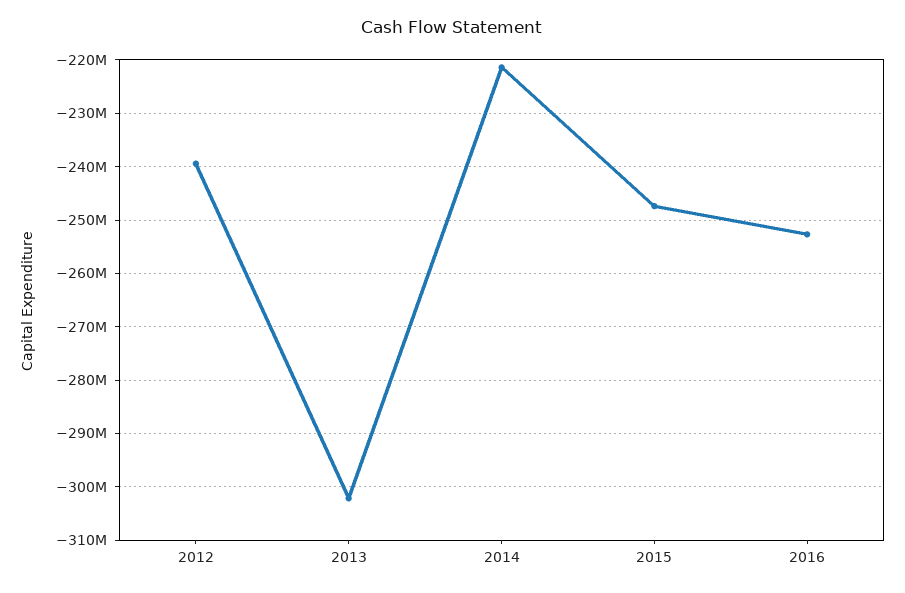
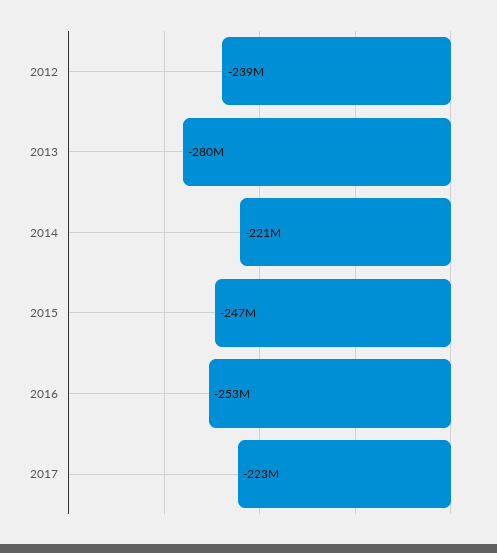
2013: -302000000 -> -280000000
2017: none -> -223000000

